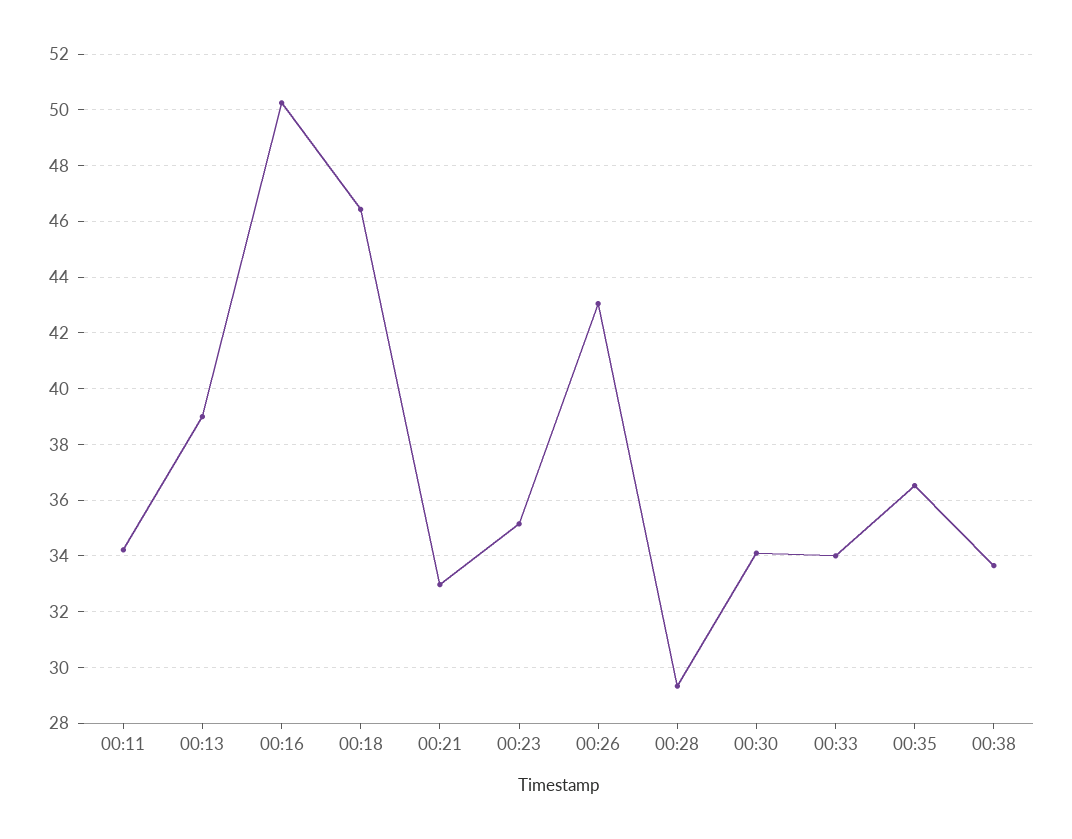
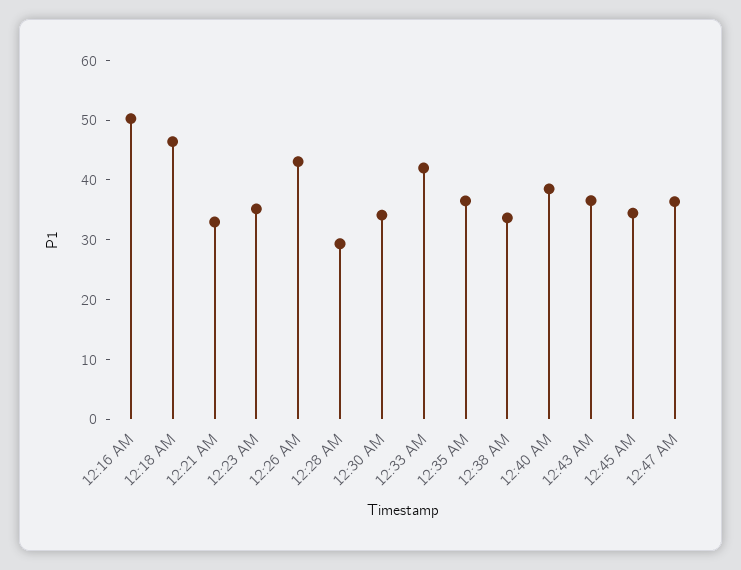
00:11: 34.25 -> none
00:13: 39 -> none
00:33: 34 -> 42
12:40 AM: none -> 38
12:43 AM: none -> 36
12:45 AM: none -> 34
12:47 AM: none -> 36

